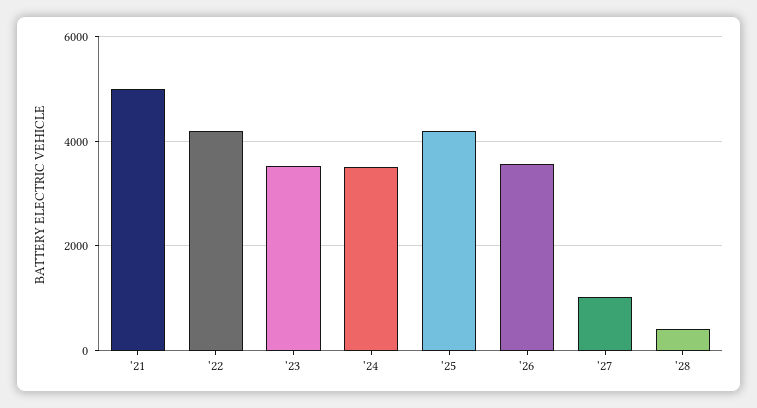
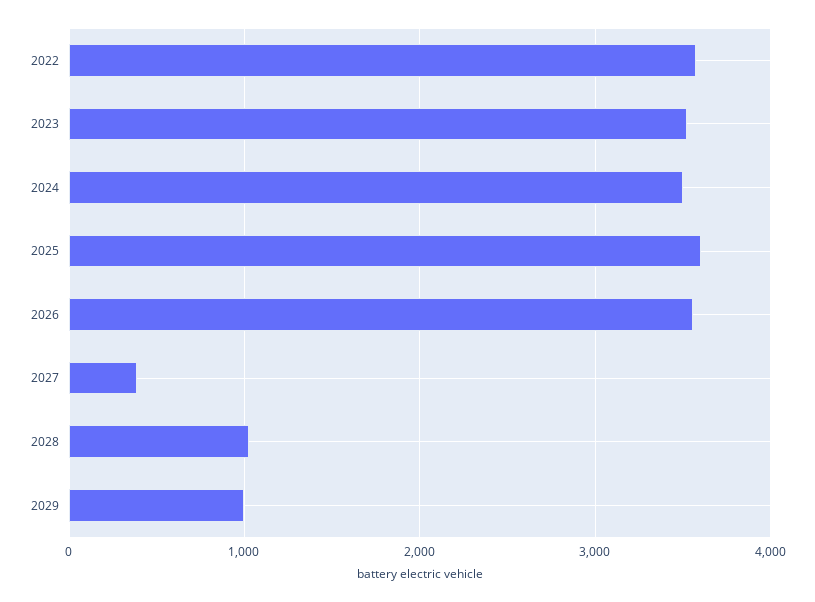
'21: 5000 -> none
'22: 4200 -> 3600
'25: 4200 -> 3600
'27: 1000 -> 400
'28: 400 -> 1000
2029: none -> 1000

